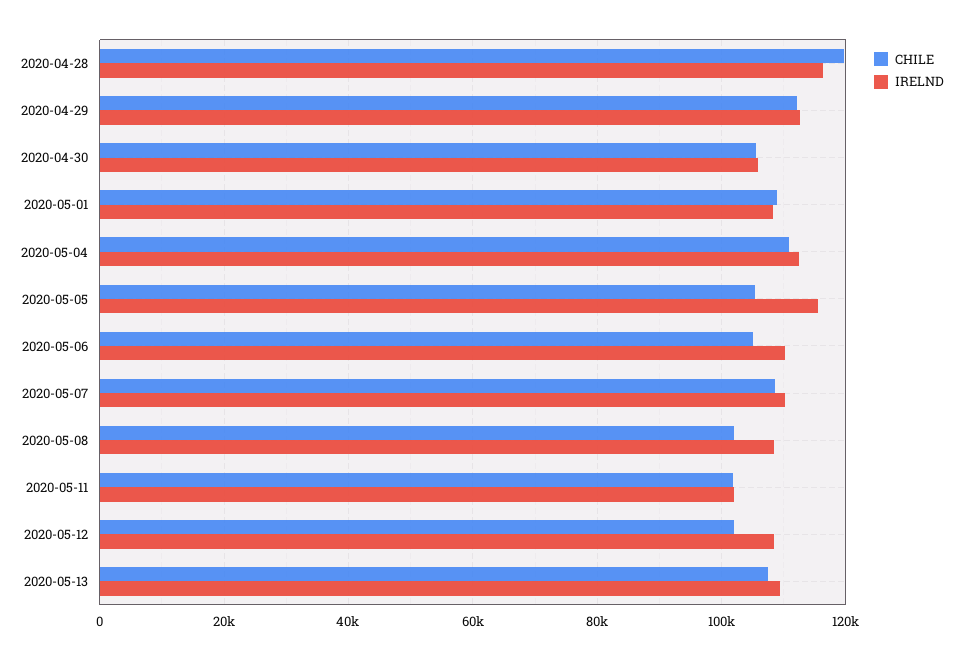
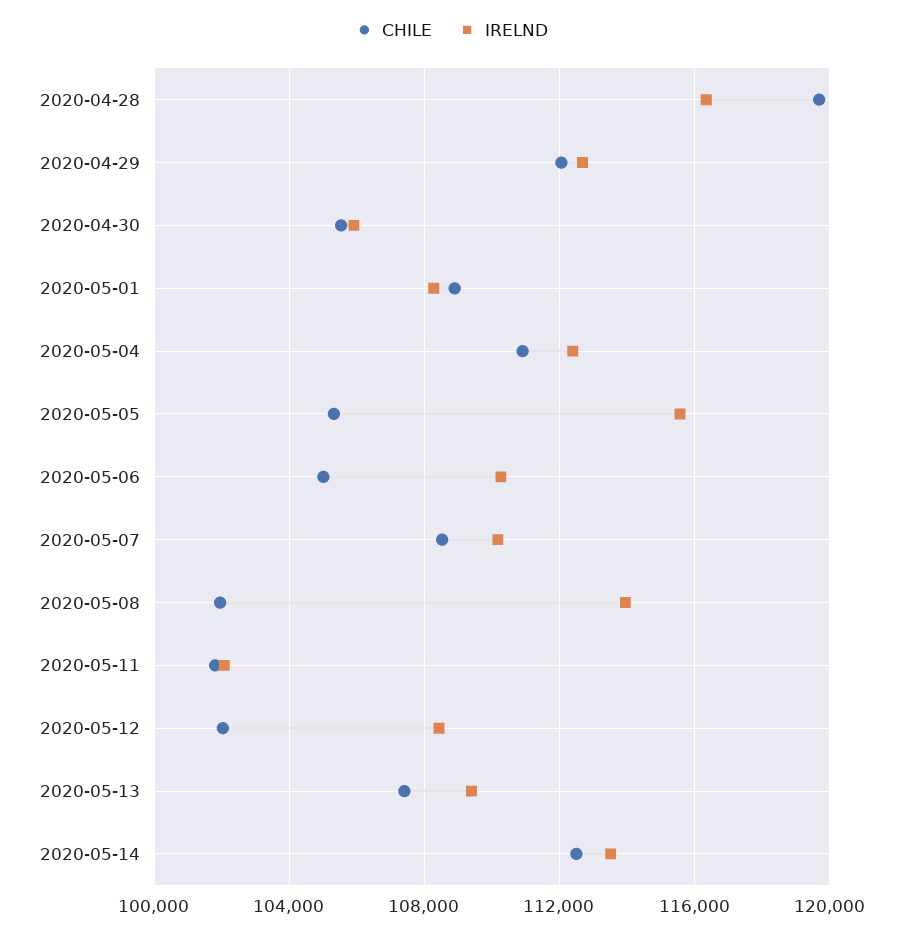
IRELND, 2020-05-08: 108000 -> 114000
CHILE, 2020-05-14: none -> 112500
IRELND, 2020-05-14: none -> 113500

